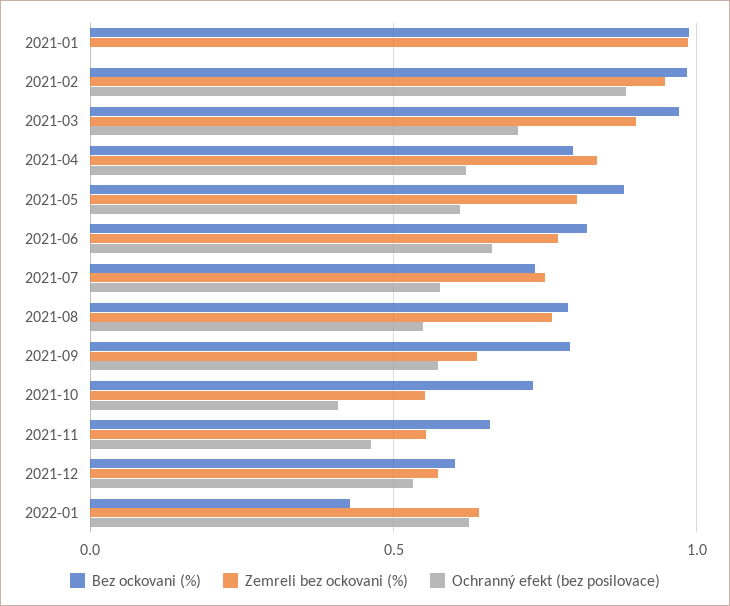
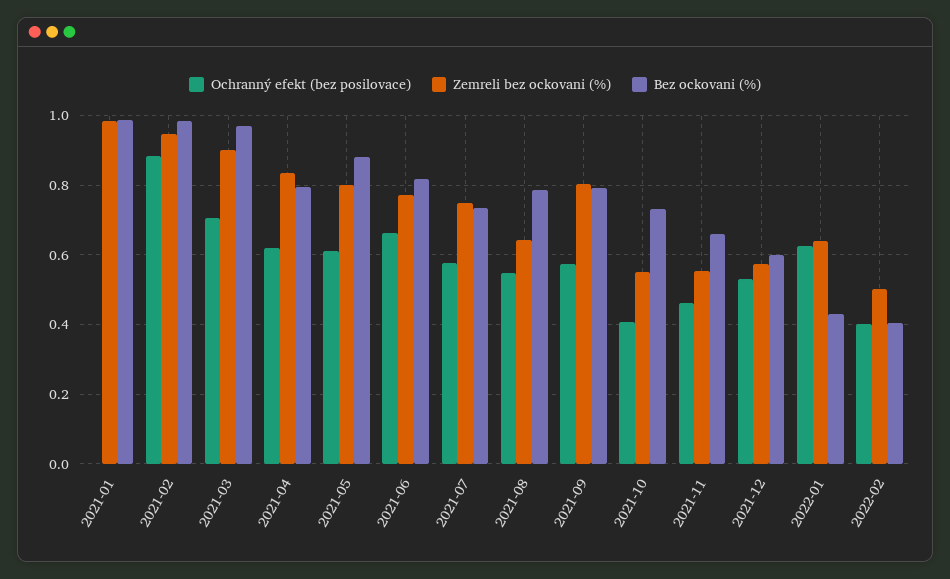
Zemreli bez ockovani (%), 2021-08: 0.75 -> 0.64
Zemreli bez ockovani (%), 2021-09: 0.65 -> 0.8
Ochranný efekt (bez posilovace), 2022-02: none -> 0.4
Zemreli bez ockovani (%), 2022-02: none -> 0.5
Bez ockovani (%), 2022-02: none -> 0.4

